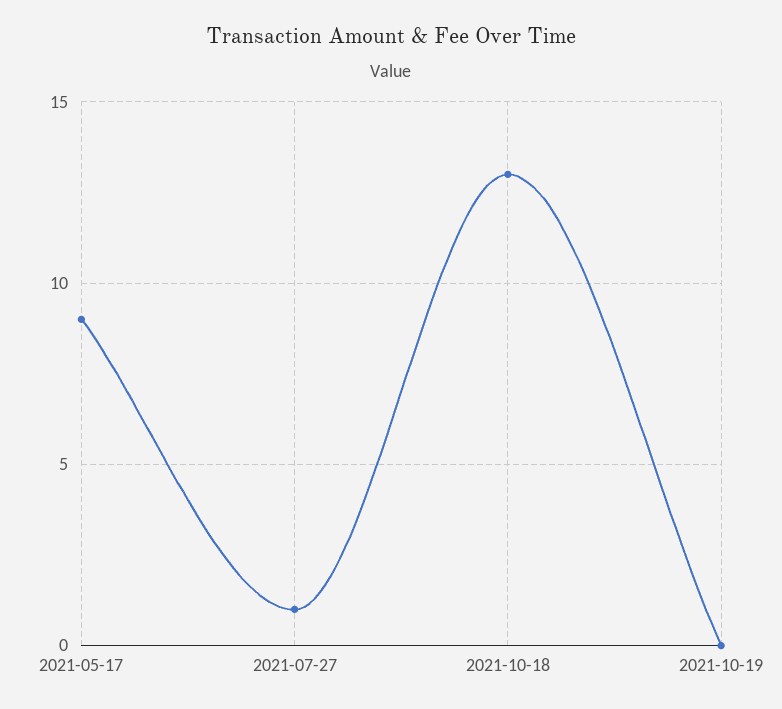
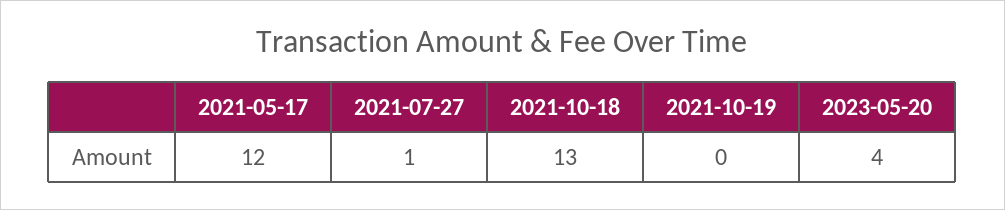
2021-05-17: 9 -> 12
2023-05-20: none -> 4

